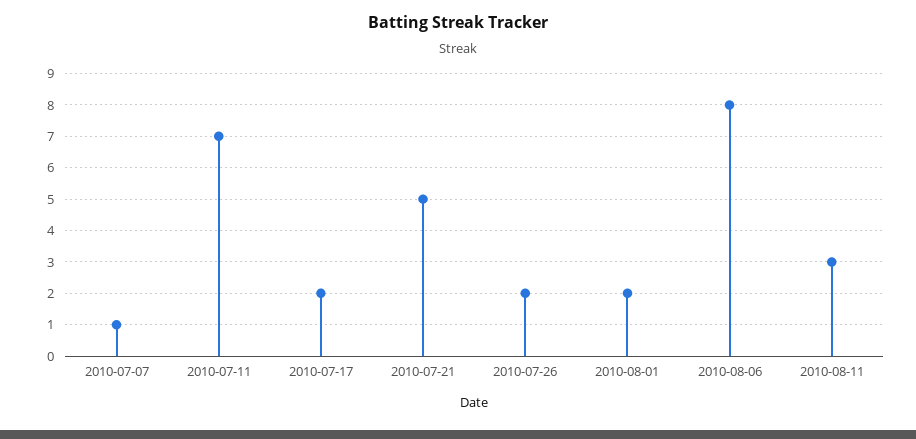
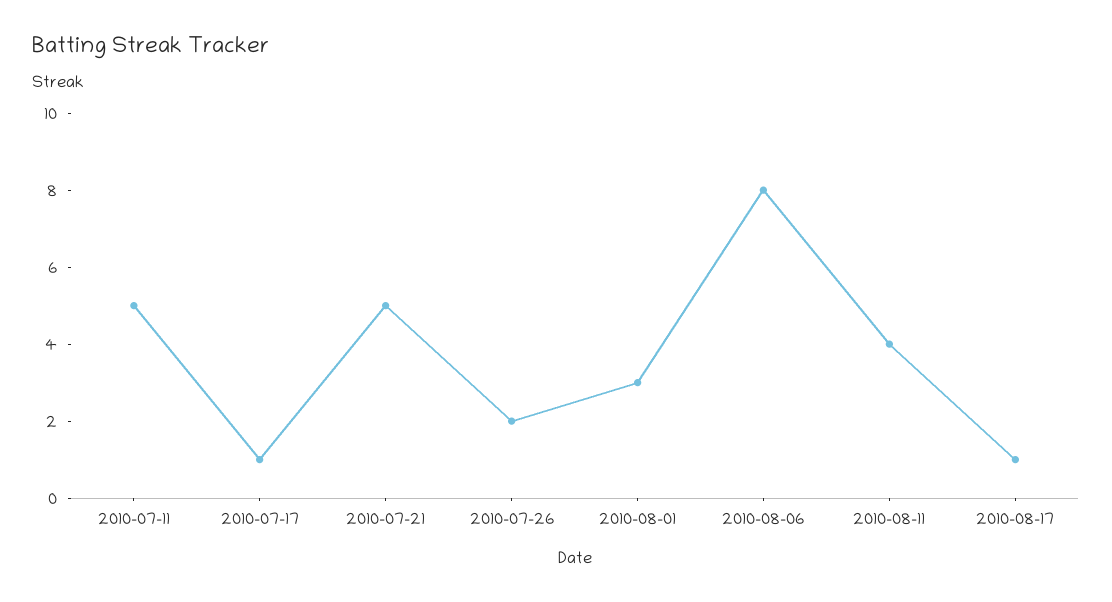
2010-07-07: 1 -> none
2010-07-11: 7 -> 5
2010-07-17: 2 -> 1
2010-08-01: 2 -> 3
2010-08-11: 3 -> 4
2010-08-17: none -> 1

